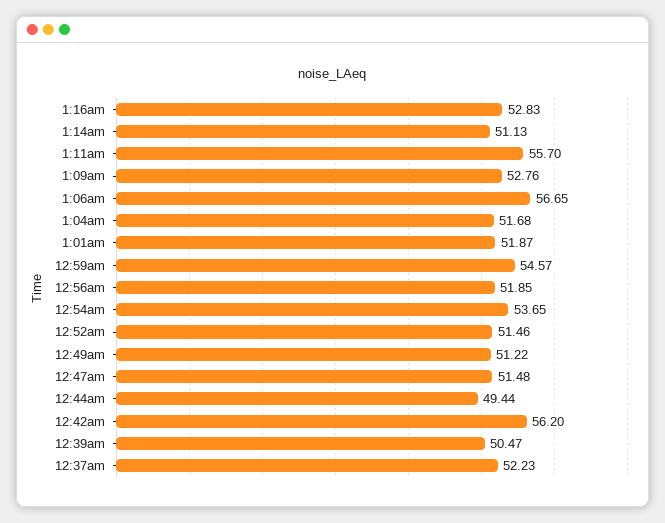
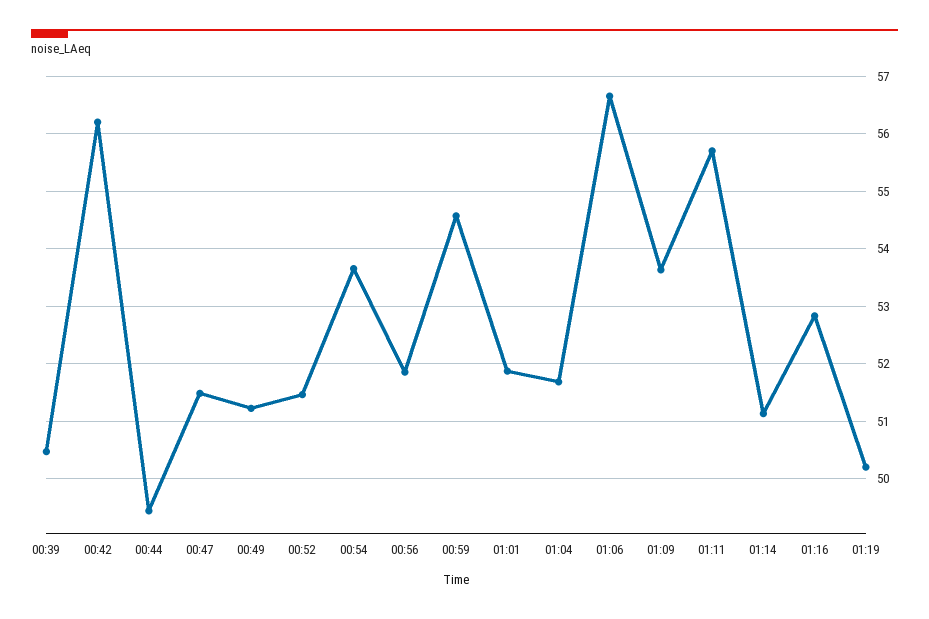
1:09am: 52.76 -> 53.6
12:37am: 52.23 -> none
01:19: none -> 50.2

